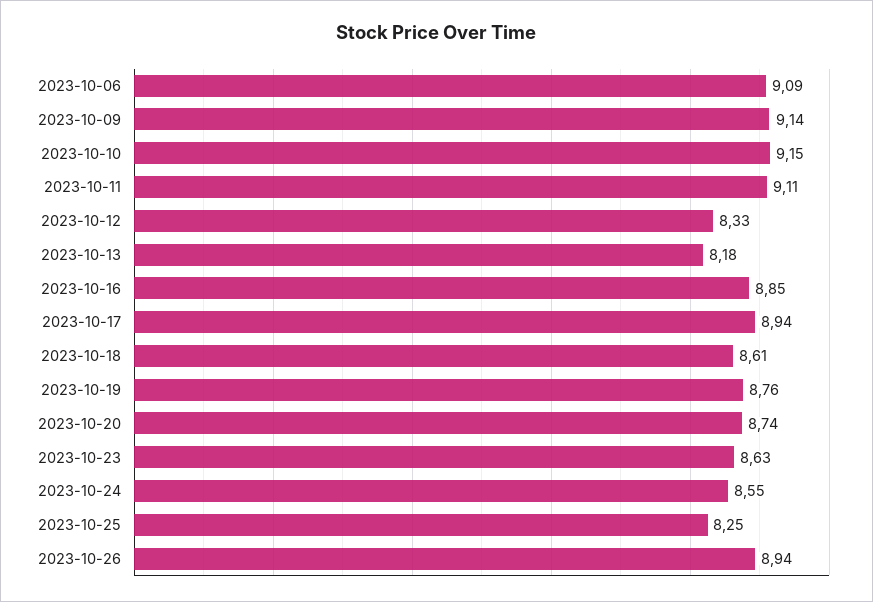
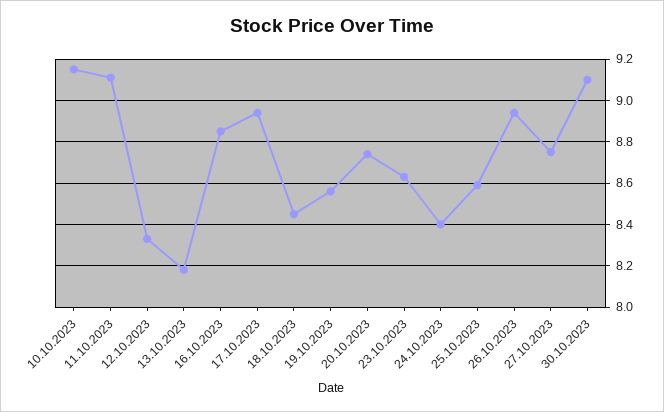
2023-10-06: 9.09 -> none
2023-10-09: 9.14 -> none
2023-10-18: 8.61 -> 8.45
2023-10-19: 8.76 -> 8.55
2023-10-24: 8.55 -> 8.4
2023-10-25: 8.25 -> 8.6
27.10.2023: none -> 8.75
30.10.2023: none -> 9.1

